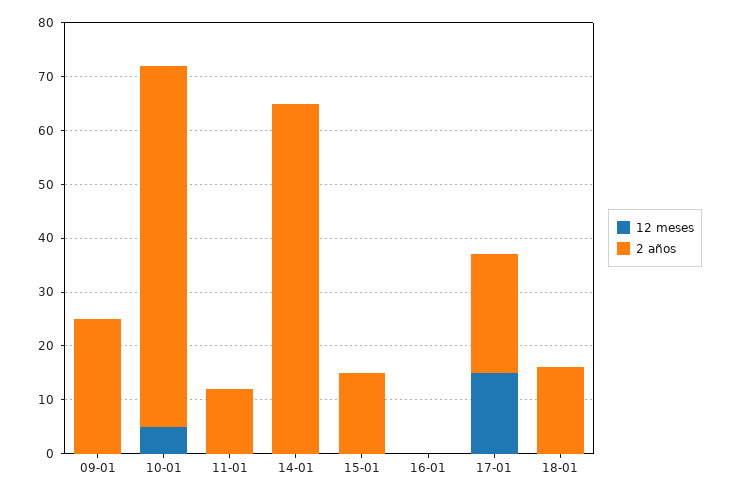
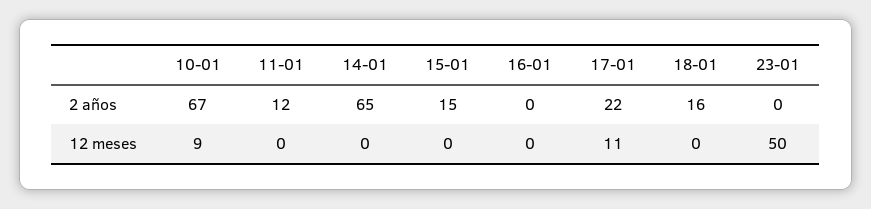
12 meses, 09-01: 0 -> none
2 años, 09-01: 25 -> none
12 meses, 10-01: 5 -> 9
12 meses, 17-01: 15 -> 11
2 años, 23-01: none -> 0
12 meses, 23-01: none -> 50

